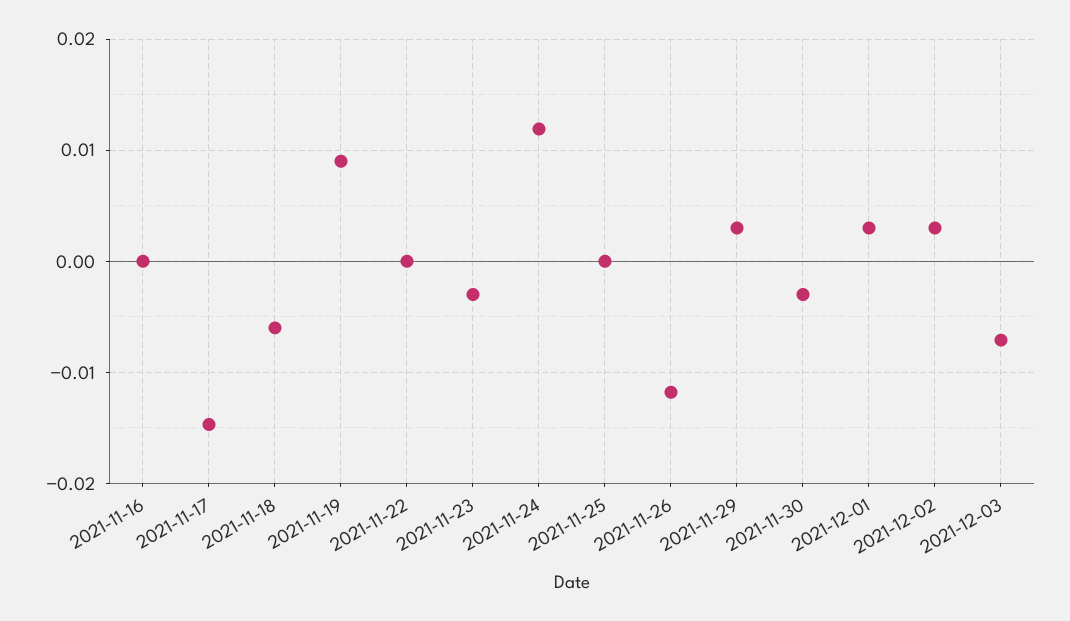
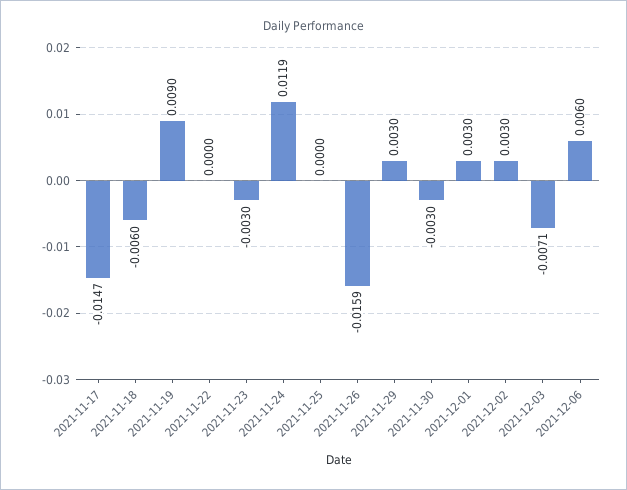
2021-11-16: 0 -> none
2021-11-26: -0.012 -> -0.0159
2021-12-06: none -> 0.006

